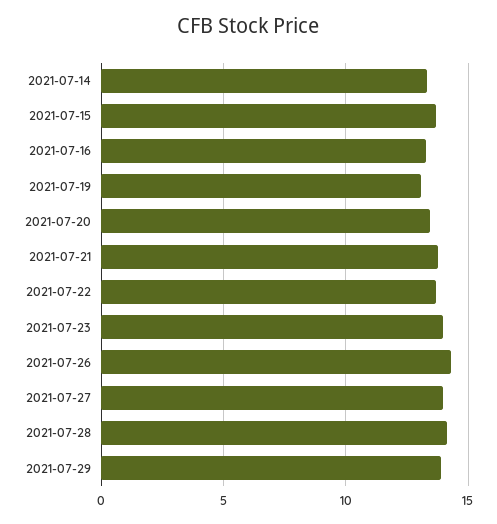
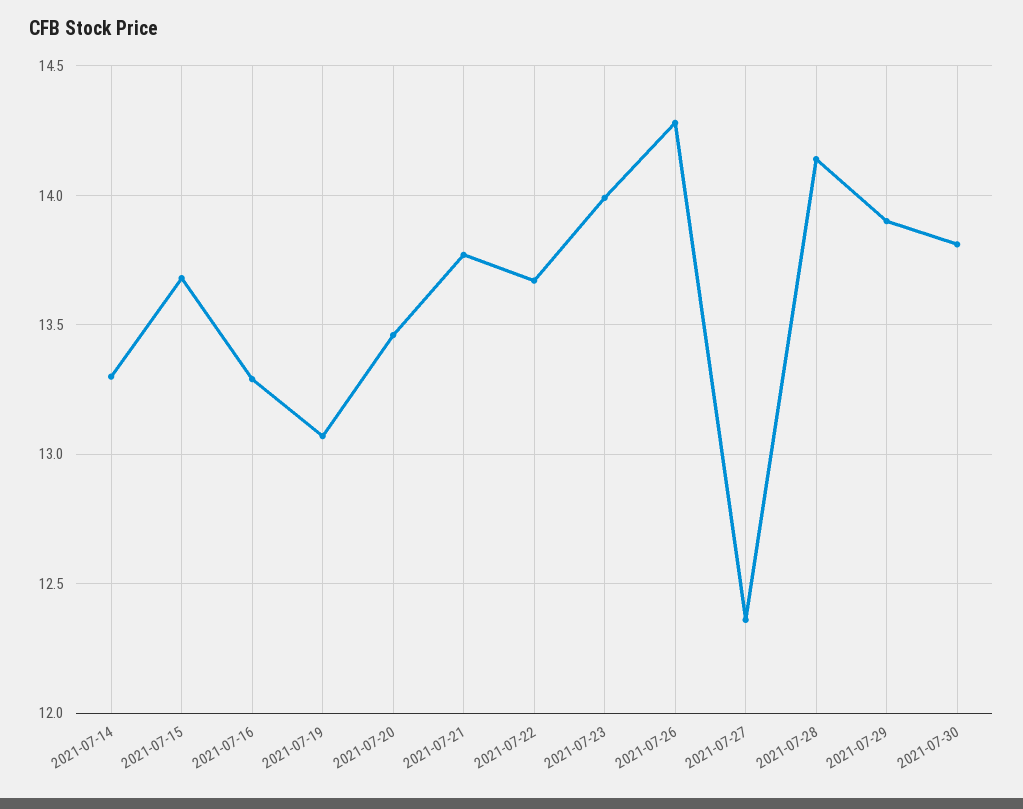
2021-07-27: 14 -> 12.35
2021-07-30: none -> 13.8

